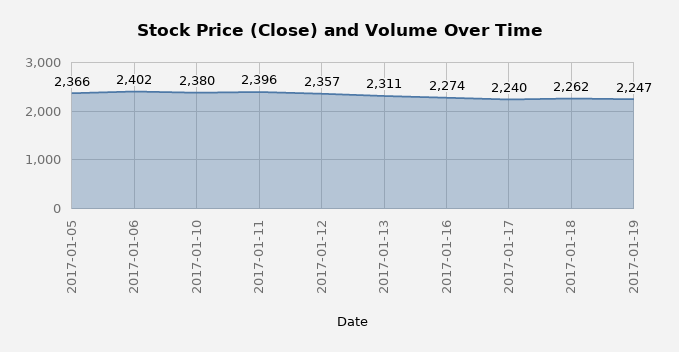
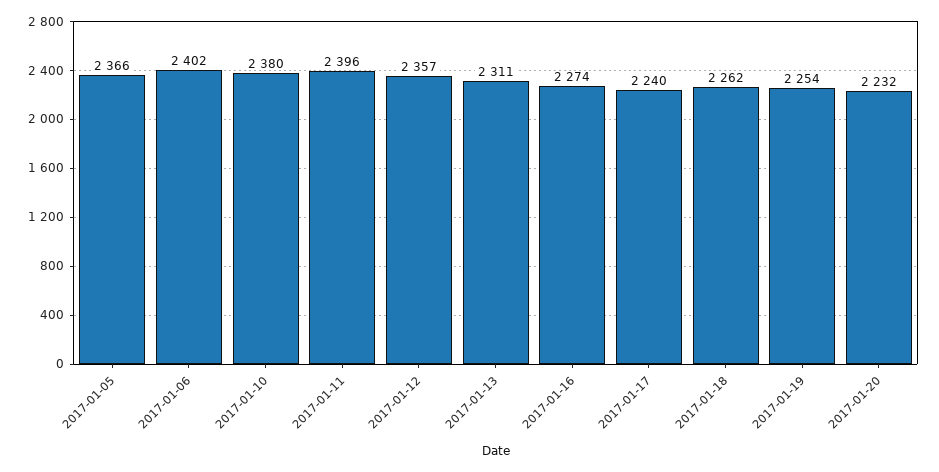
2017-01-19: 2247 -> 2254
2017-01-20: none -> 2232

